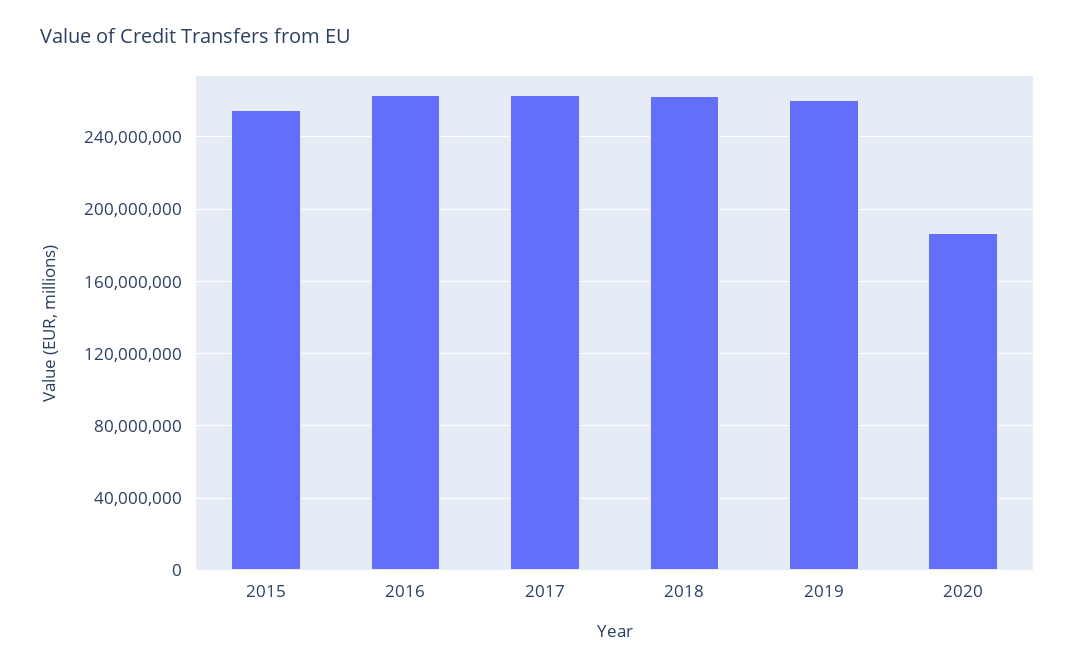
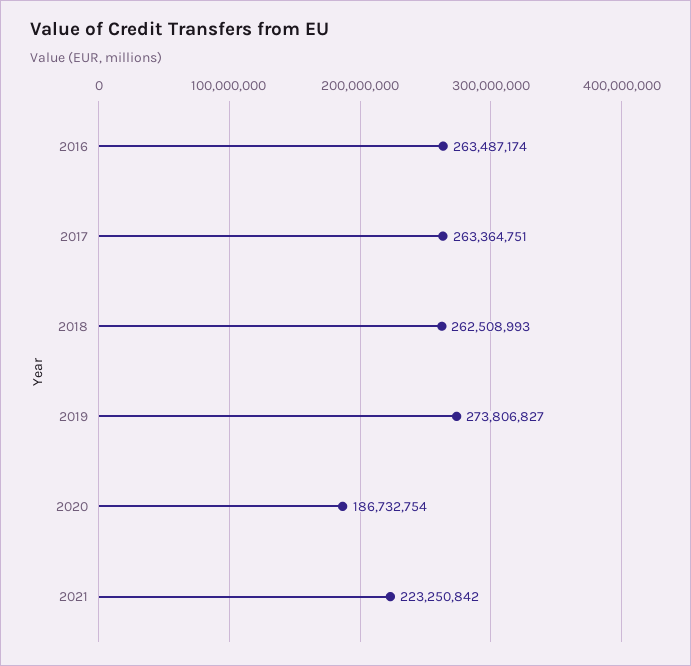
2015: 255000000 -> none
2019: 260000000 -> 273806827
2021: none -> 223250842

